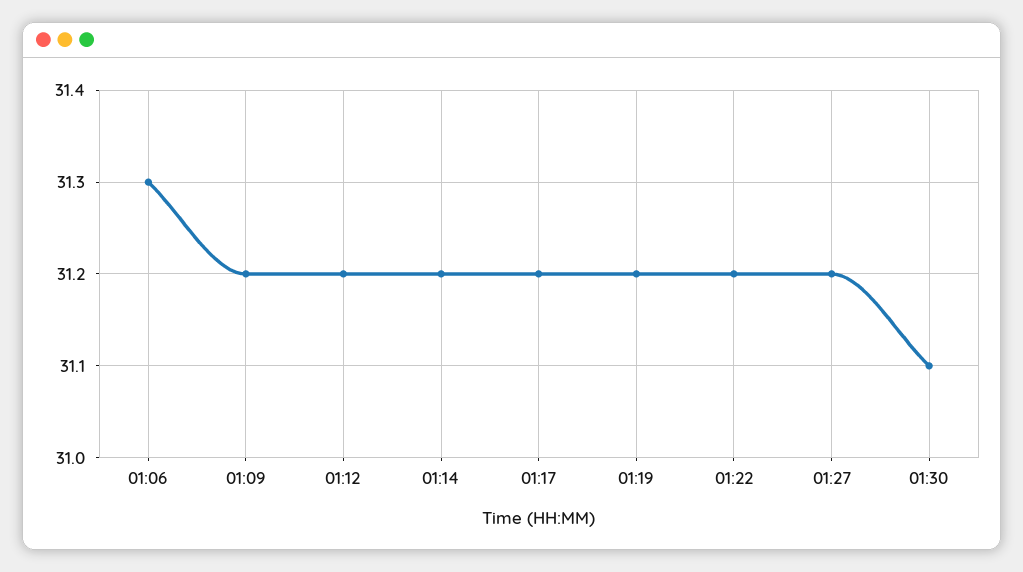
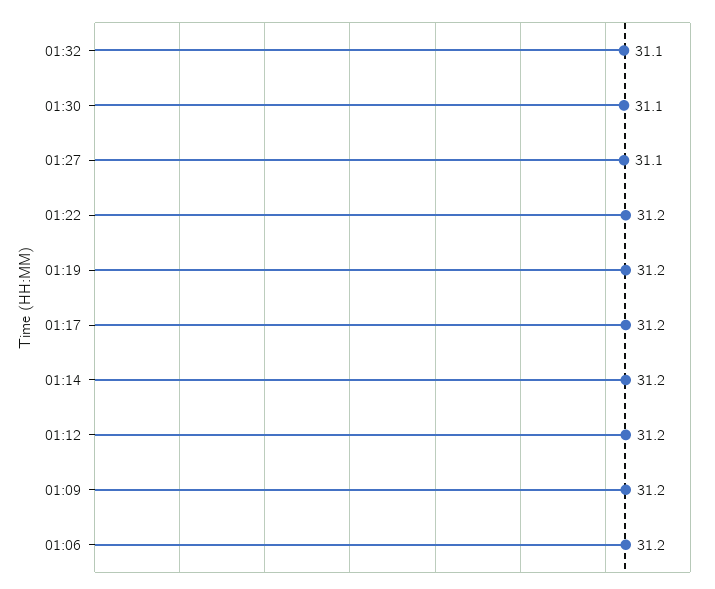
01:06: 31.3 -> 31.2
01:27: 31.2 -> 31.1
01:32: none -> 31.1

